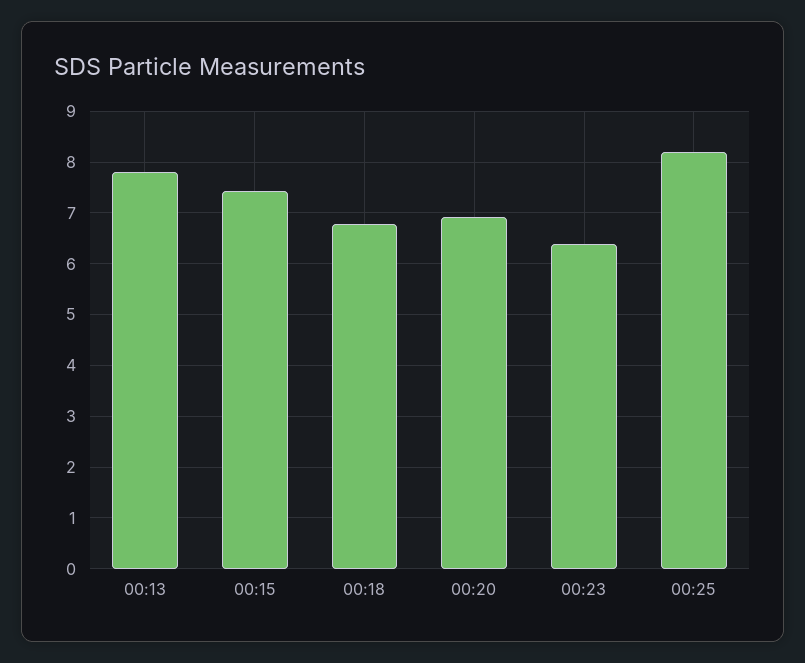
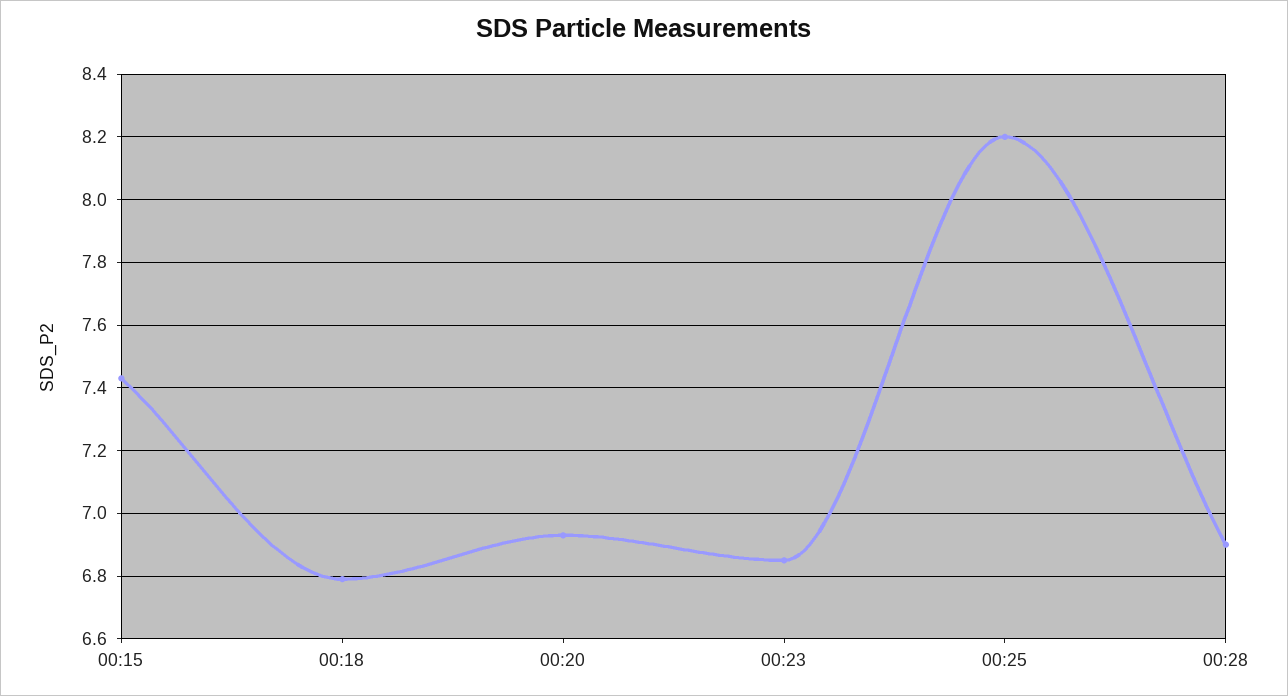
00:13: 7.8 -> none
00:23: 6.4 -> 6.85
00:28: none -> 6.9

